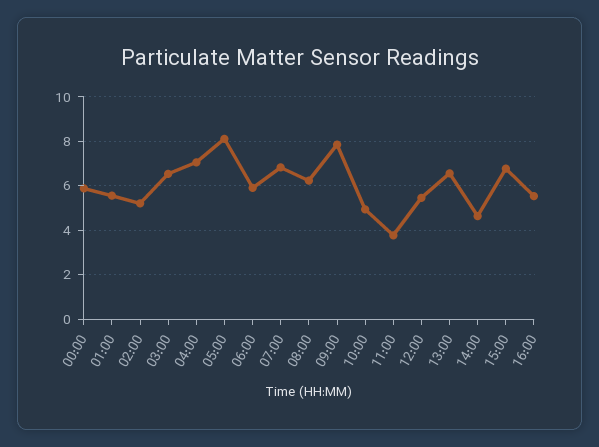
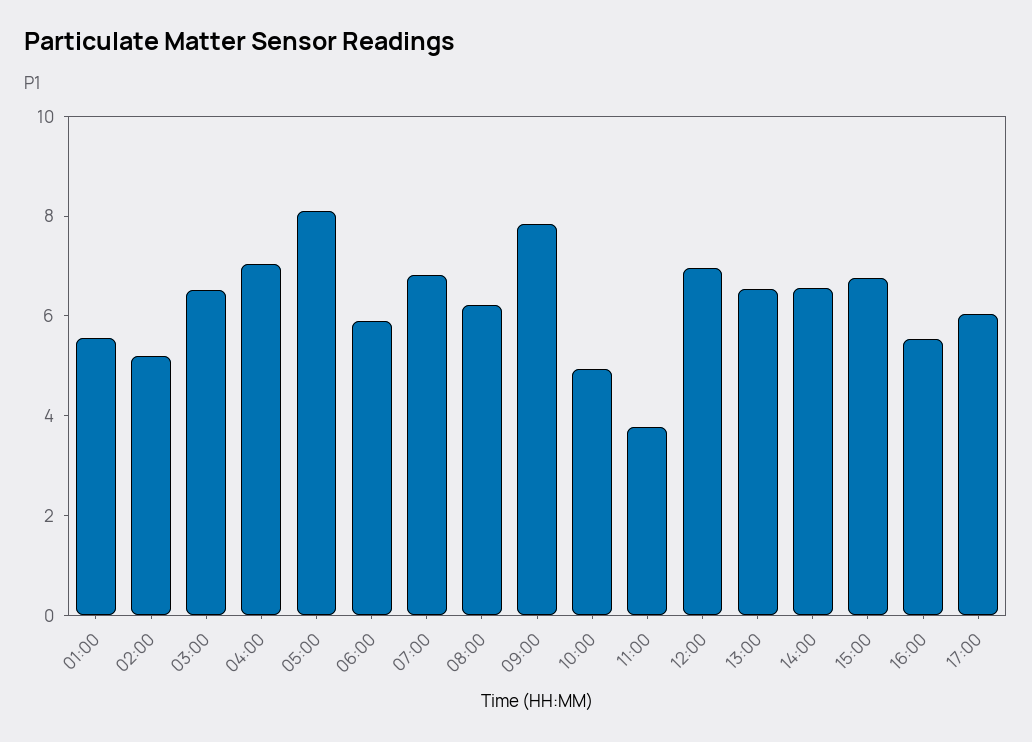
00:00: 6 -> none
12:00: 5.5 -> 7
14:00: 4.5 -> 6.5
17:00: none -> 6

